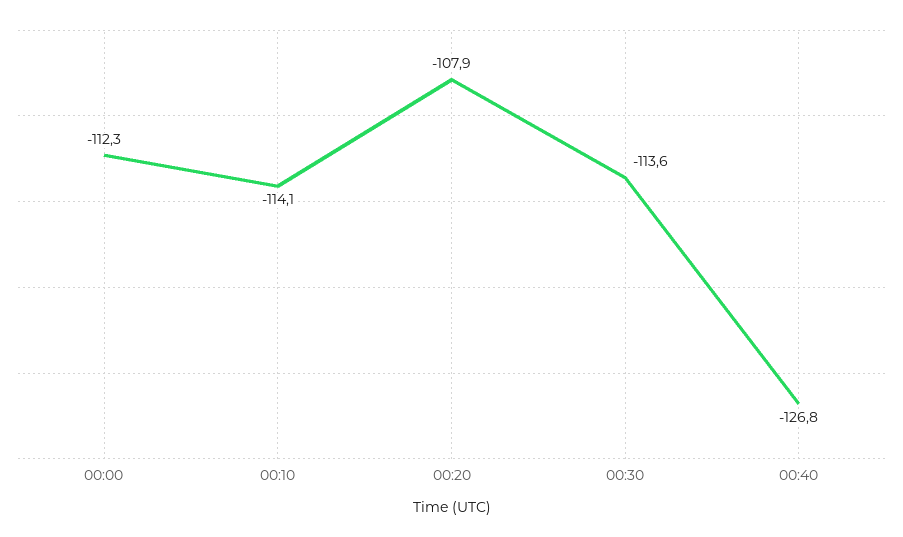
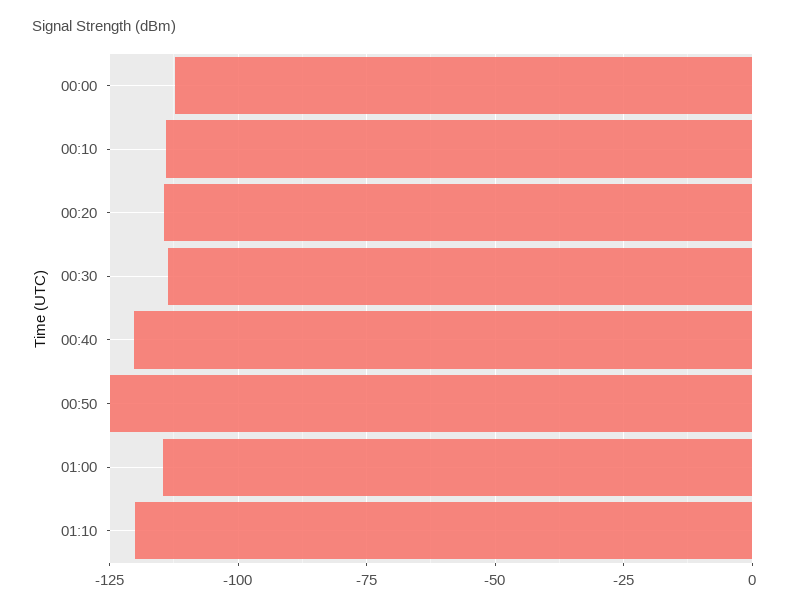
00:20: -107.9 -> -115
00:40: -126.8 -> -120
00:50: none -> -125
01:00: none -> -115
01:10: none -> -120

